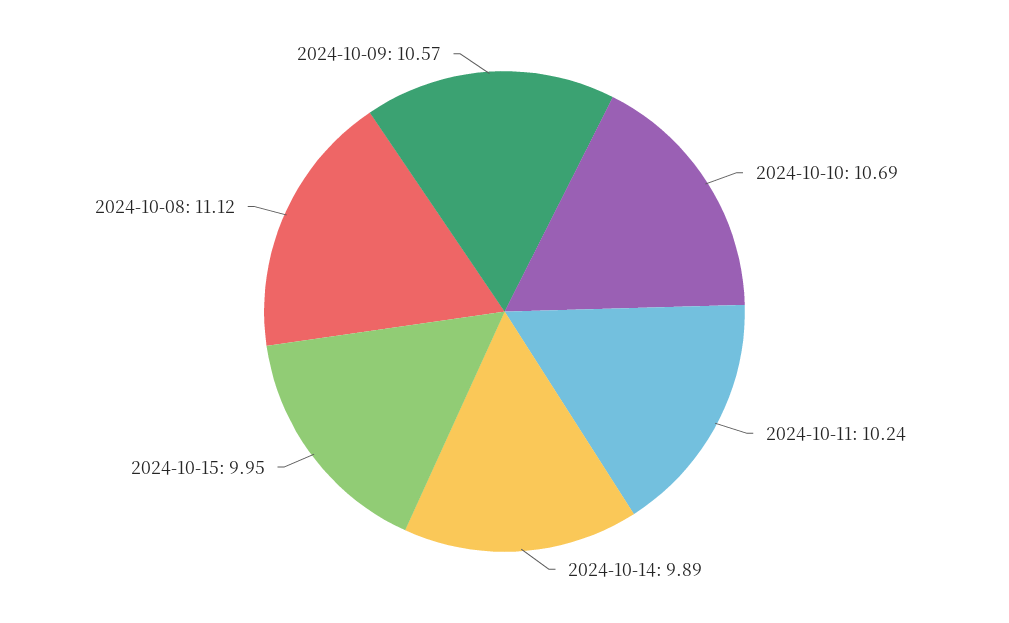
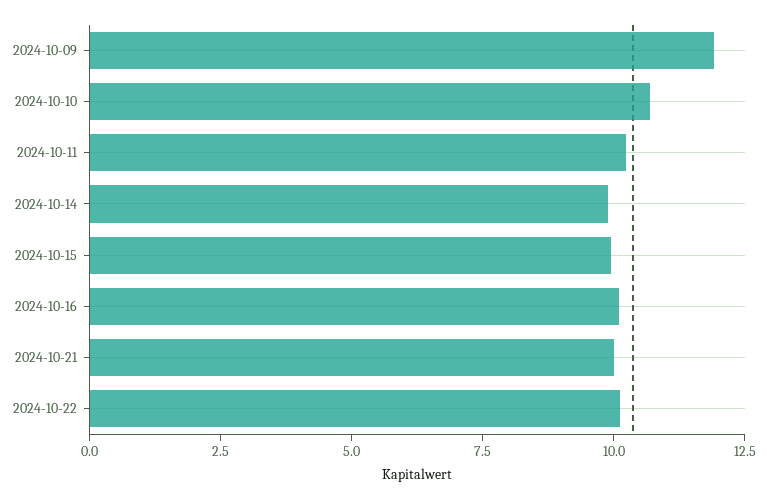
2024-10-08: 11.12 -> none
2024-10-09: 10.57 -> 12
2024-10-16: none -> 10
2024-10-21: none -> 10
2024-10-22: none -> 10

